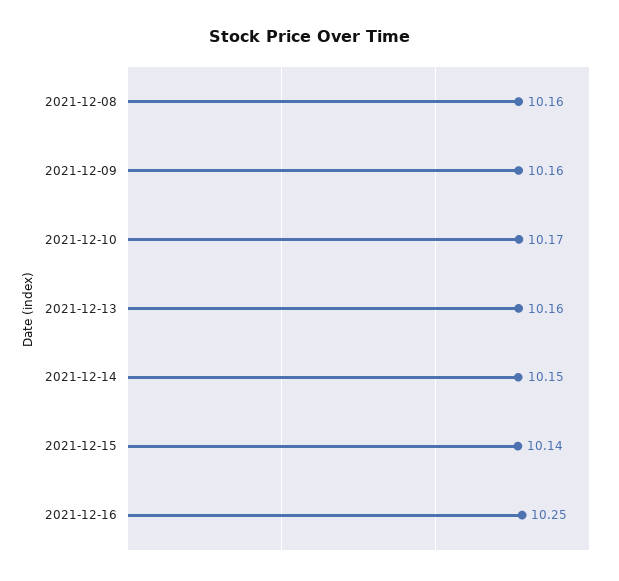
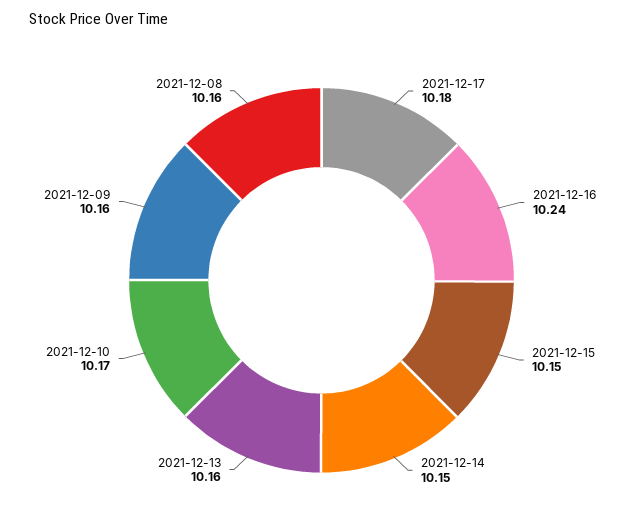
2021-12-15: 10.14 -> 10.15
2021-12-16: 10.25 -> 10.24
2021-12-17: none -> 10.18

